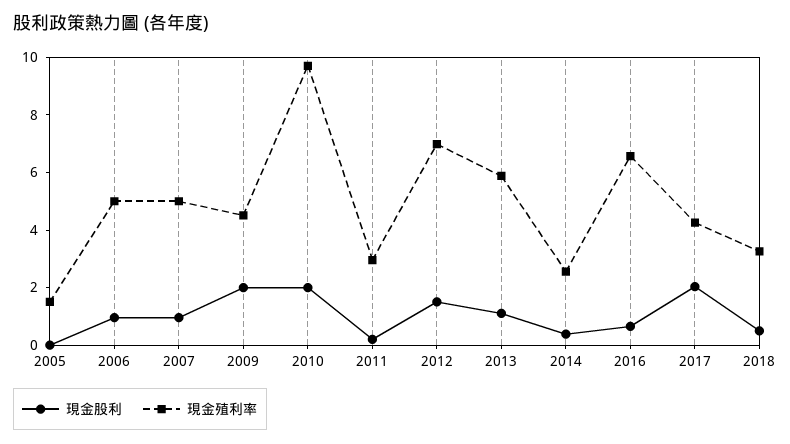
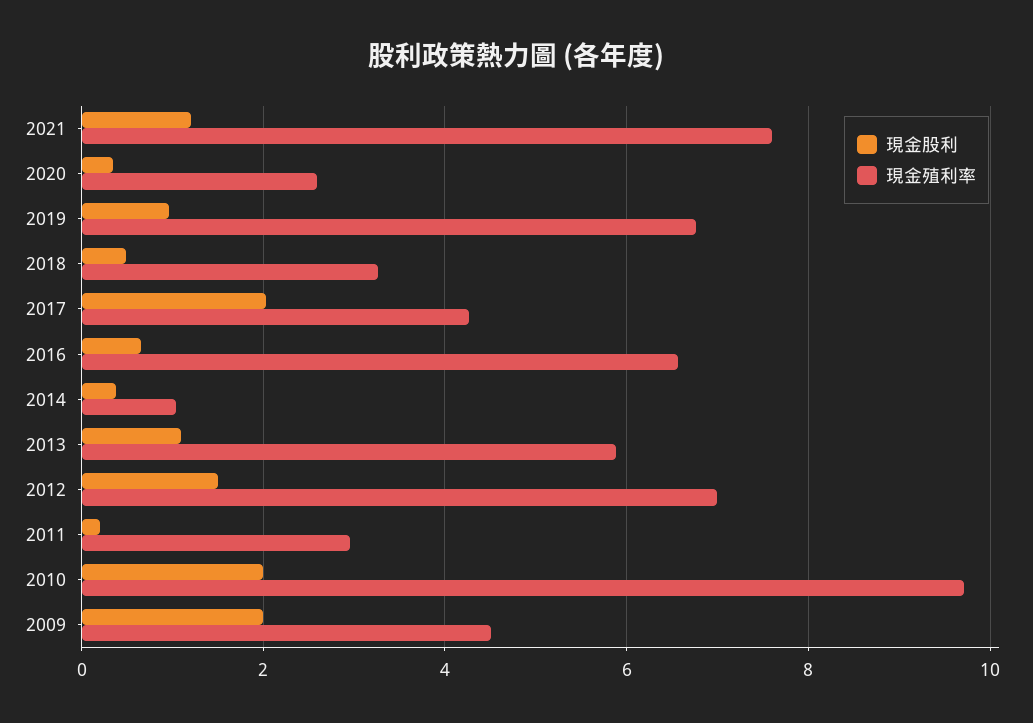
現金股利, 2005: 0 -> none
現金殖利率, 2005: 1.5 -> none
現金股利, 2006: 1 -> none
現金殖利率, 2006: 5 -> none
現金股利, 2007: 1 -> none
現金殖利率, 2007: 5 -> none
現金殖利率, 2014: 2.5 -> 1
現金股利, 2021: none -> 1.2
現金殖利率, 2021: none -> 7.6
現金股利, 2020: none -> 0.4
現金殖利率, 2020: none -> 2.6
現金股利, 2019: none -> 1
現金殖利率, 2019: none -> 6.8

